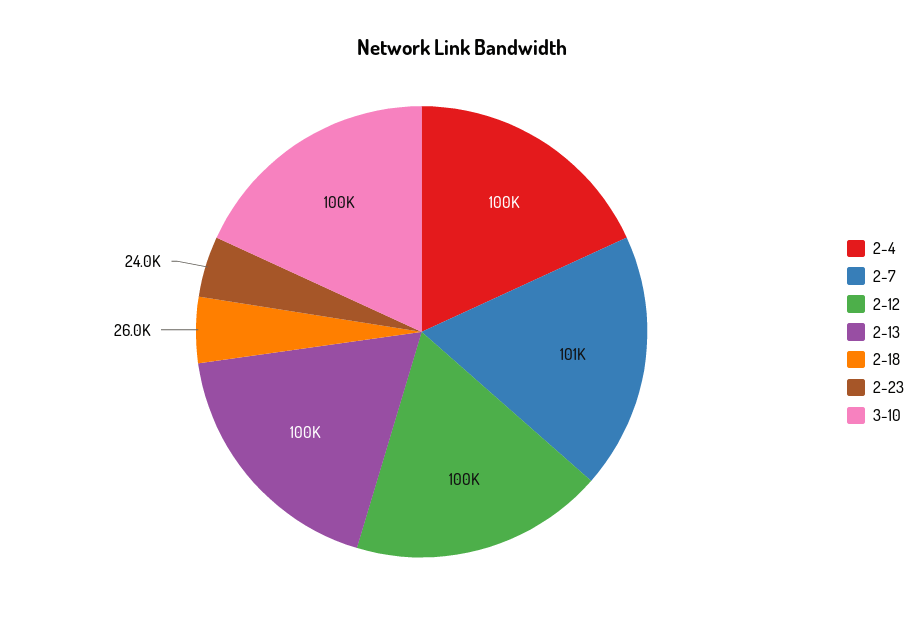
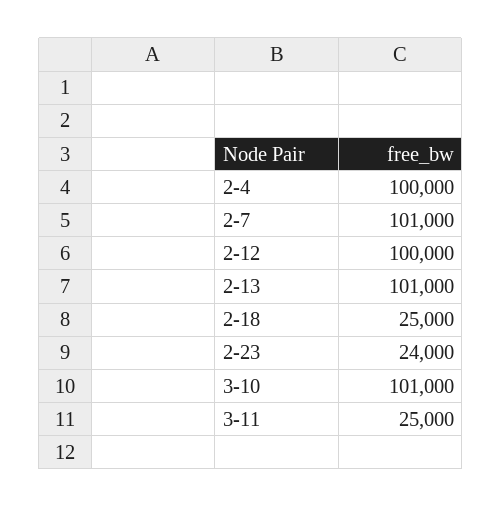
2-13: 100000 -> 101000
2-18: 26000 -> 25000
3-10: 100000 -> 101000
3-11: none -> 25000

